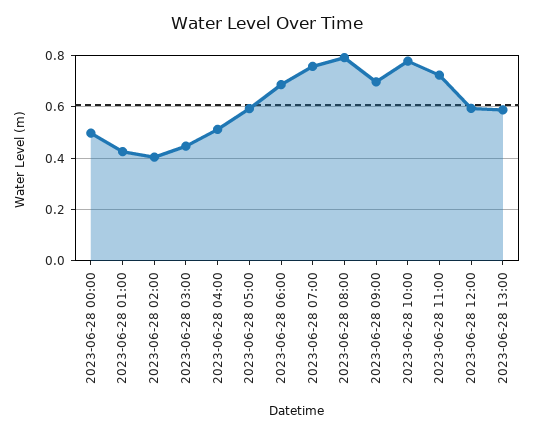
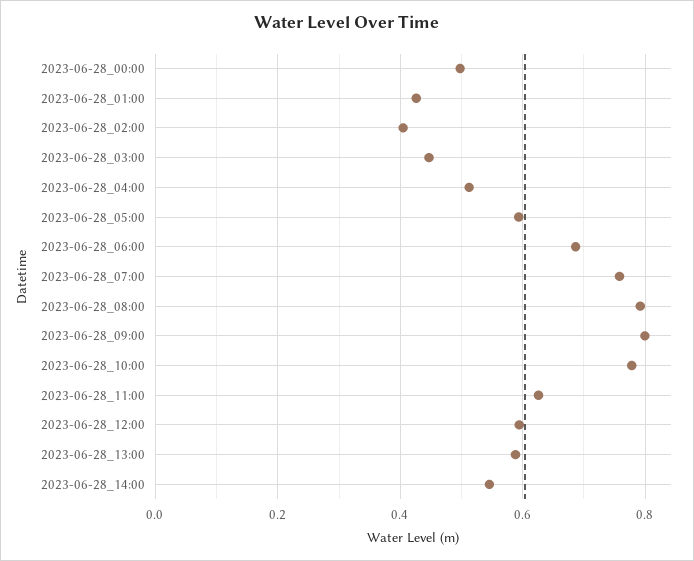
2023-06-28 09:00: 0.7 -> 0.8
2023-06-28 11:00: 0.725 -> 0.62
2023-06-28_14:00: none -> 0.54

